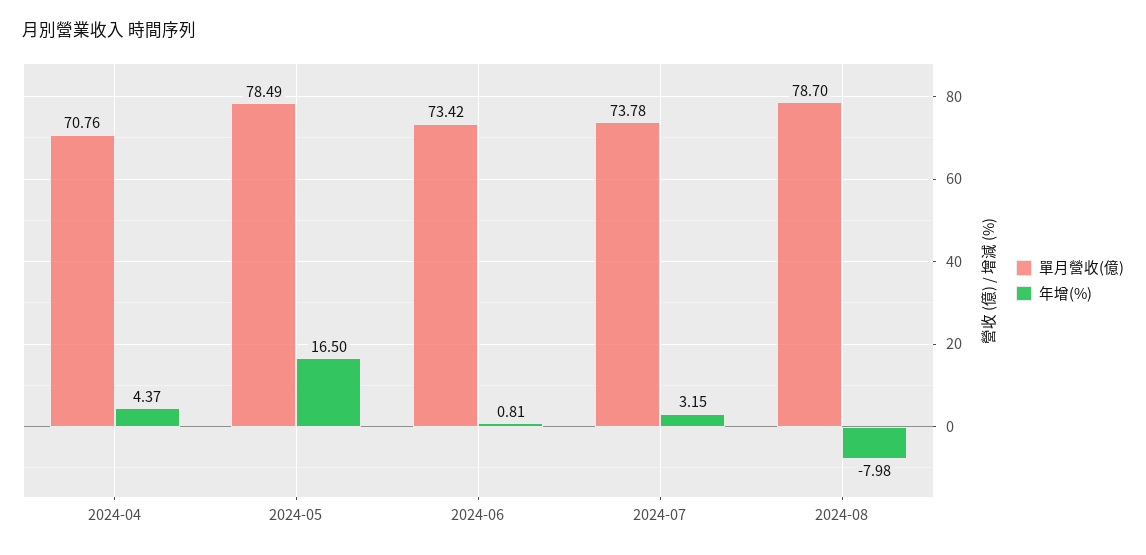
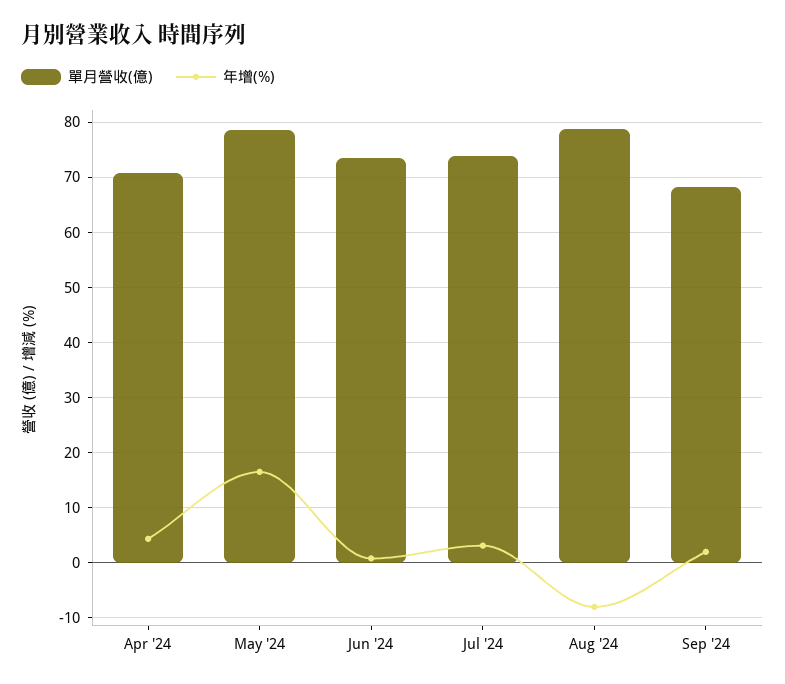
單月營收(億), Sep '24: none -> 68
年增(%), Sep '24: none -> 2

